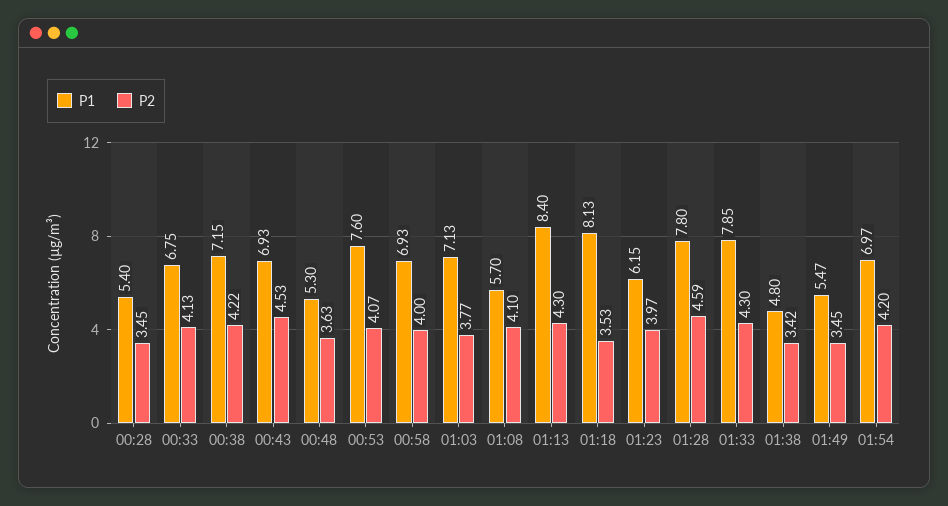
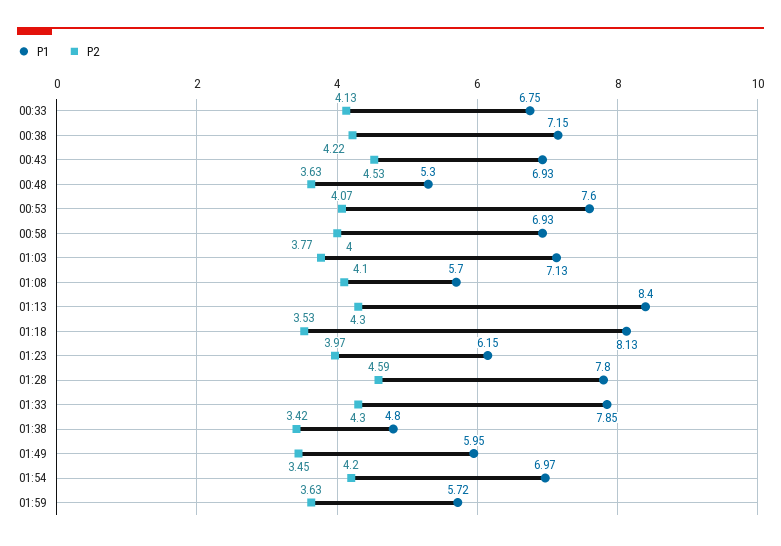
P1, 00:28: 5.4 -> none
P2, 00:28: 3.45 -> none
P1, 01:49: 5.47 -> 5.95
P1, 01:59: none -> 5.72
P2, 01:59: none -> 3.63

